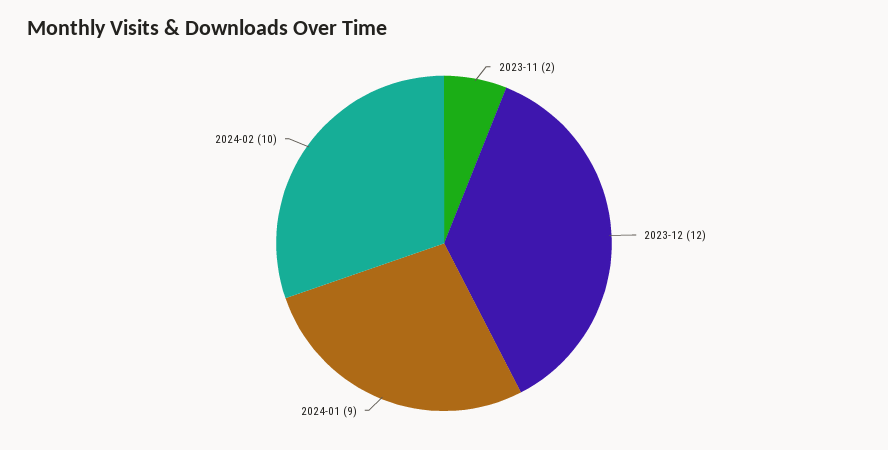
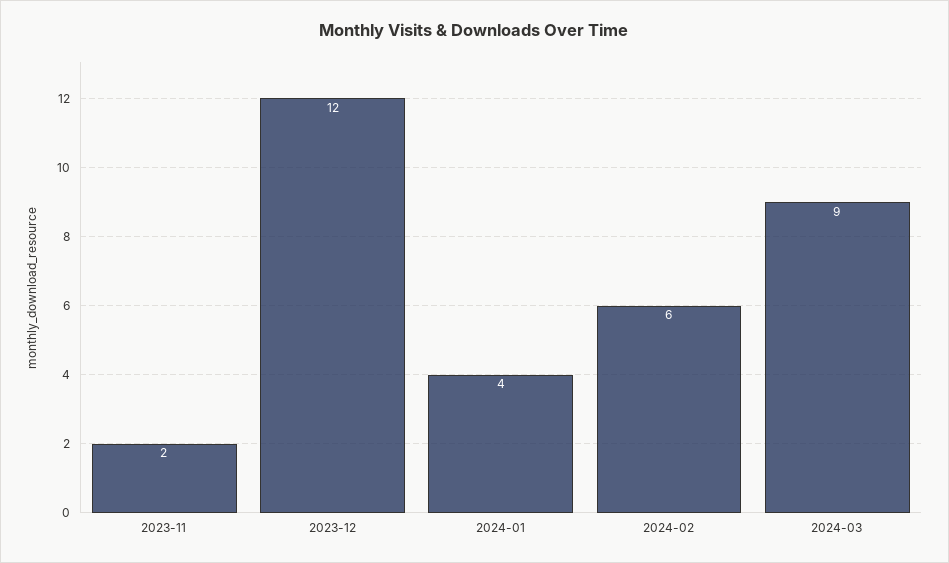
2024-01: 9 -> 4
2024-02: 10 -> 6
2024-03: none -> 9

